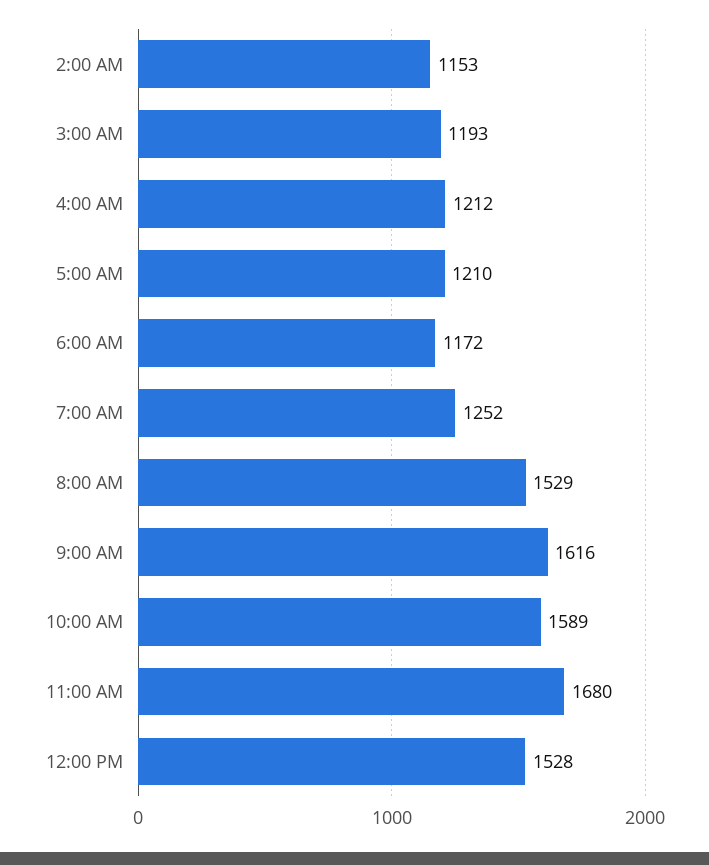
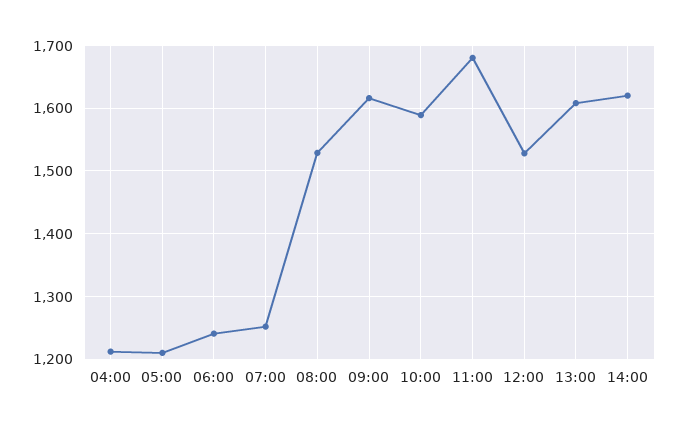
2:00 AM: 1153 -> none
3:00 AM: 1193 -> none
6:00 AM: 1172 -> 1240
13:00: none -> 1610
14:00: none -> 1620

